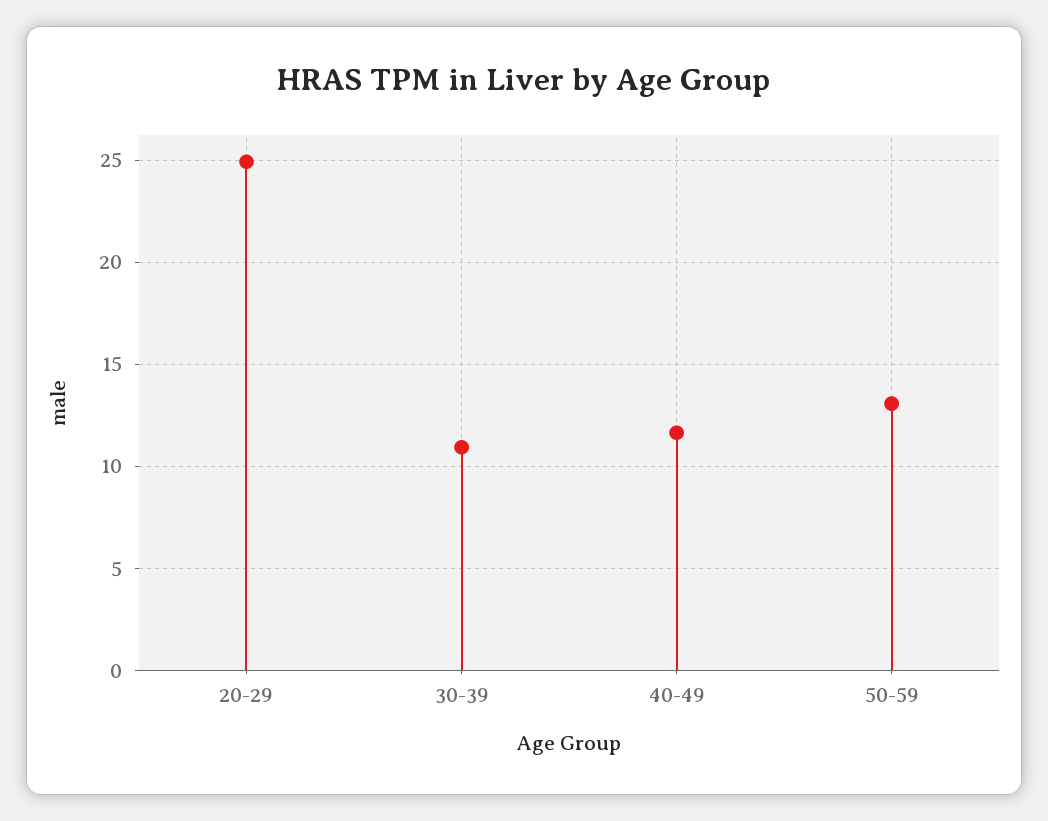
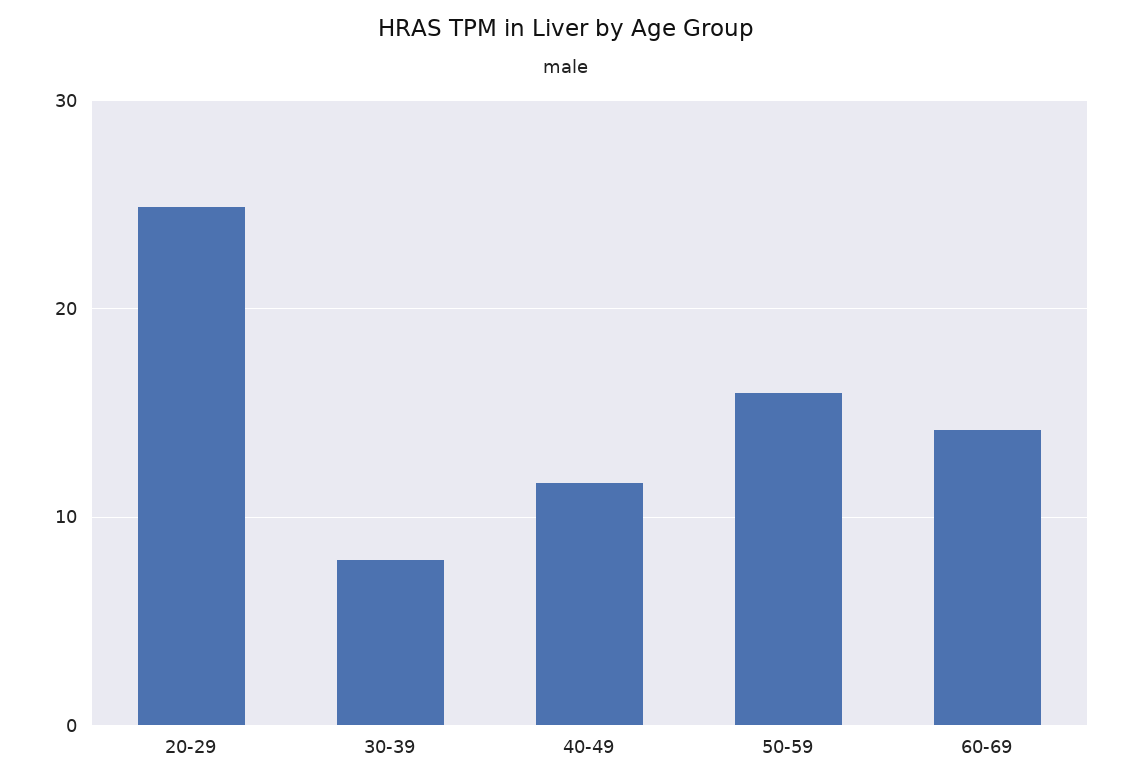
30-39: 11 -> 8
50-59: 13 -> 16
60-69: none -> 14

